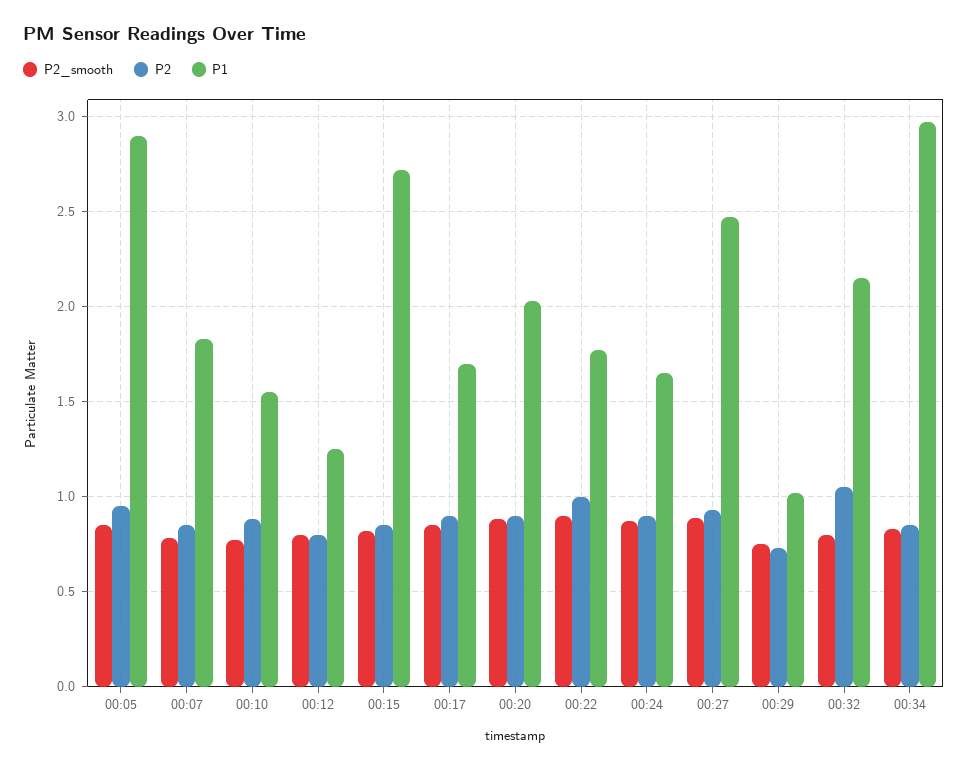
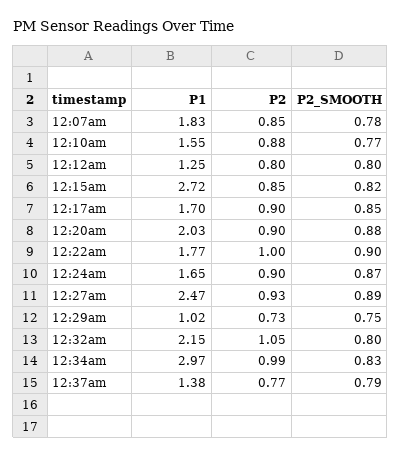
P2_smooth, 00:05: 0.85 -> none
P2, 00:05: 0.95 -> none
P1, 00:05: 2.9 -> none
P2, 00:34: 0.85 -> 0.99
P1, 12:37am: none -> 1.38
P2, 12:37am: none -> 0.77
P2_smooth, 12:37am: none -> 0.79

